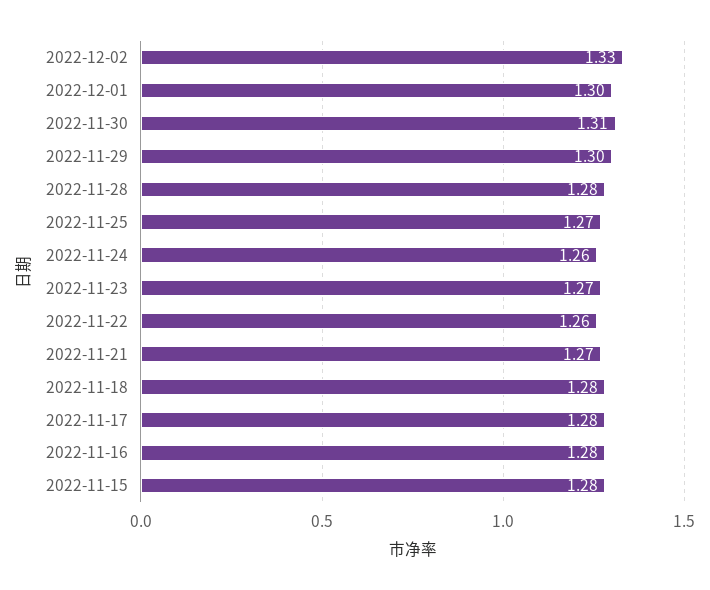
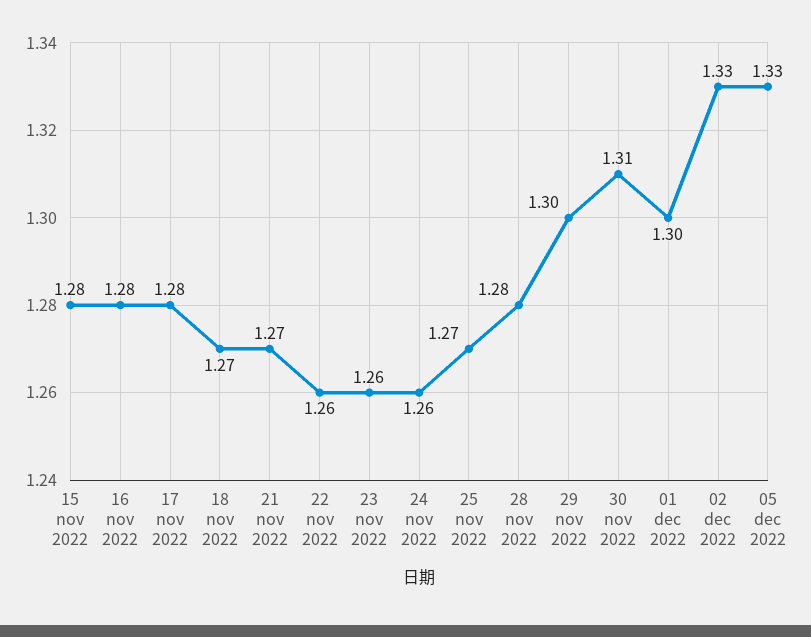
2022-11-23: 1.27 -> 1.26
2022-11-18: 1.28 -> 1.27
05 dec 2022: none -> 1.33

